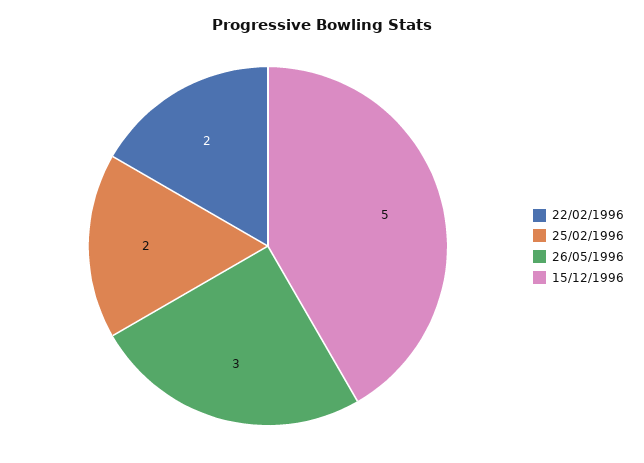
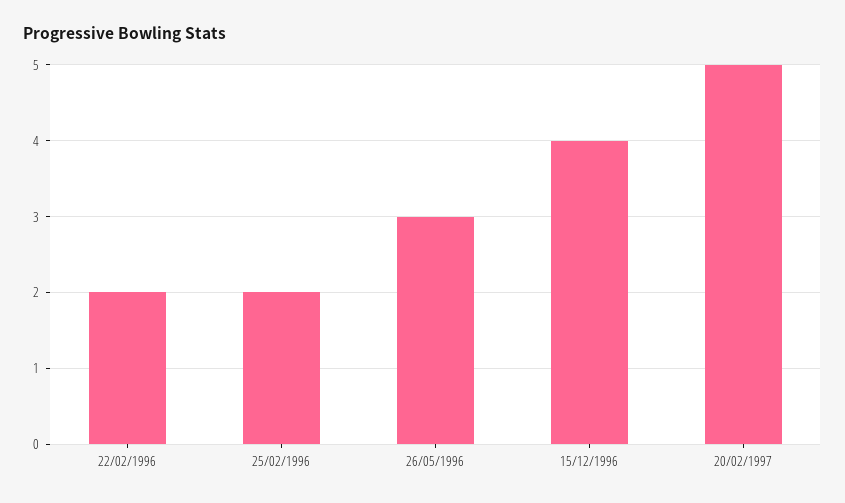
15/12/1996: 5 -> 4
20/02/1997: none -> 5

